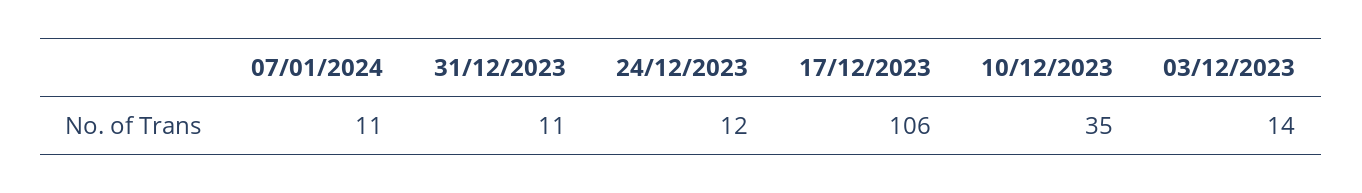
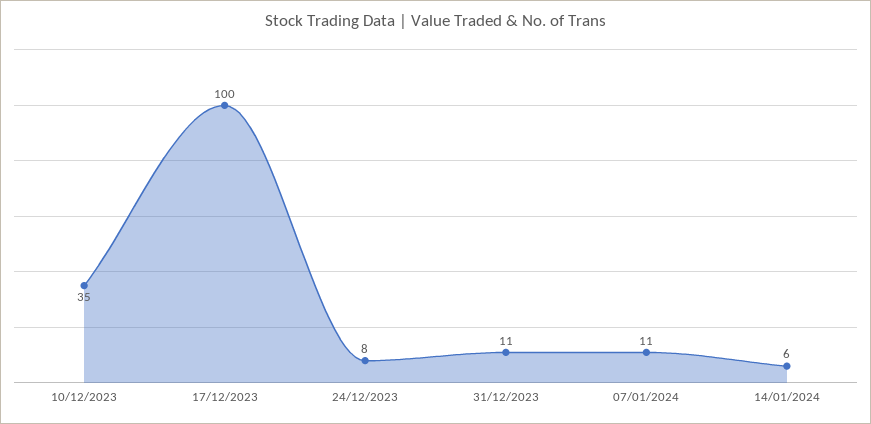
24/12/2023: 12 -> 8
17/12/2023: 106 -> 100
03/12/2023: 14 -> none
14/01/2024: none -> 6

